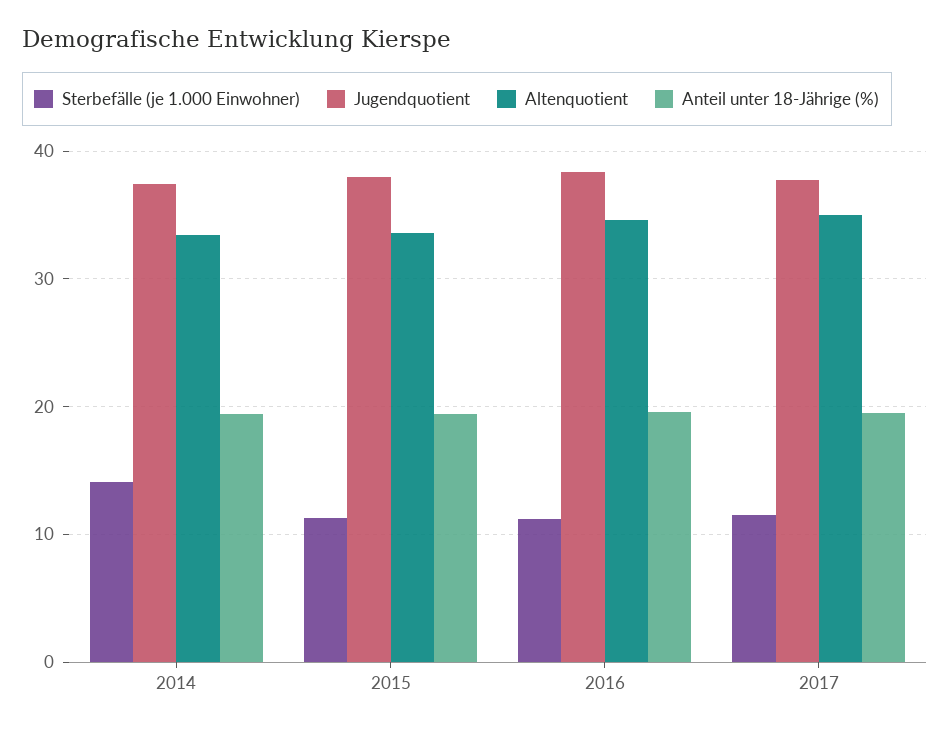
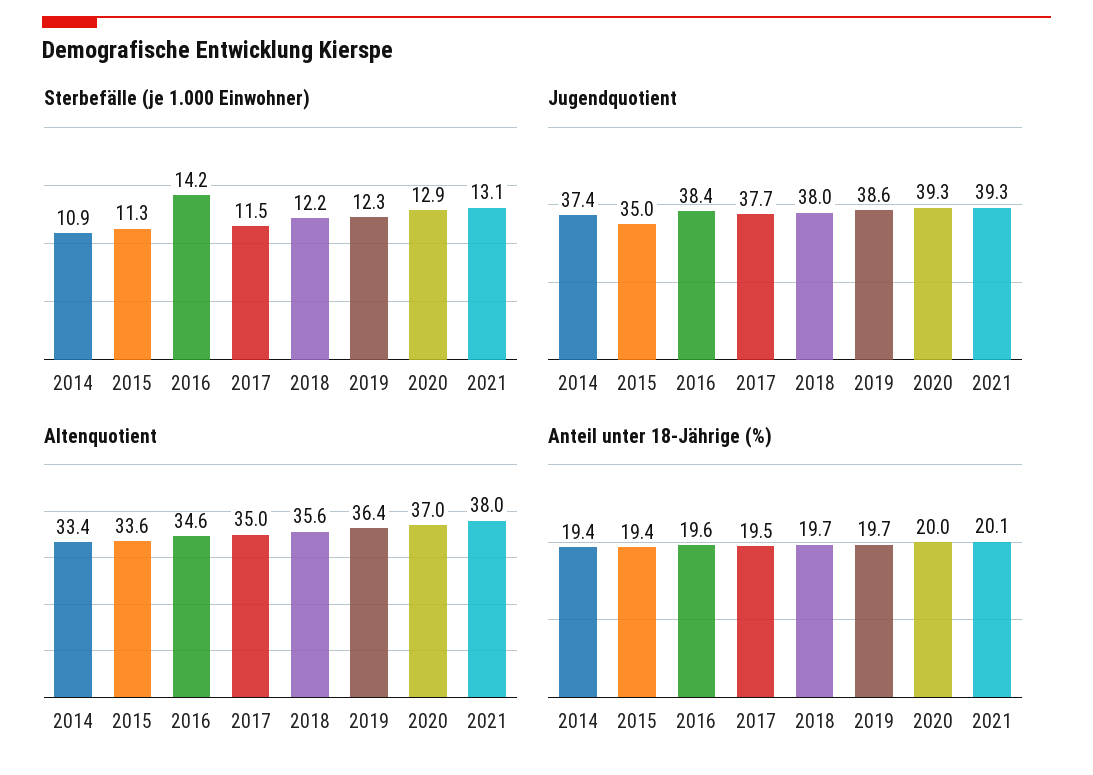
Sterbefälle (je 1.000 Einwohner), 2014: 14 -> 10.9
Jugendquotient, 2015: 38 -> 35
Sterbefälle (je 1.000 Einwohner), 2016: 11 -> 14.2
Sterbefälle (je 1.000 Einwohner), 2018: none -> 12.2
Sterbefälle (je 1.000 Einwohner), 2019: none -> 12.3
Sterbefälle (je 1.000 Einwohner), 2020: none -> 12.9
Sterbefälle (je 1.000 Einwohner), 2021: none -> 13.1
Jugendquotient, 2018: none -> 38
Jugendquotient, 2019: none -> 38.6
Jugendquotient, 2020: none -> 39.3
Jugendquotient, 2021: none -> 39.3
Altenquotient, 2018: none -> 35.6
Altenquotient, 2019: none -> 36.4
Altenquotient, 2020: none -> 37
Altenquotient, 2021: none -> 38
Anteil unter 18-Jährige (%), 2018: none -> 19.7
Anteil unter 18-Jährige (%), 2019: none -> 19.7
Anteil unter 18-Jährige (%), 2020: none -> 20
Anteil unter 18-Jährige (%), 2021: none -> 20.1

